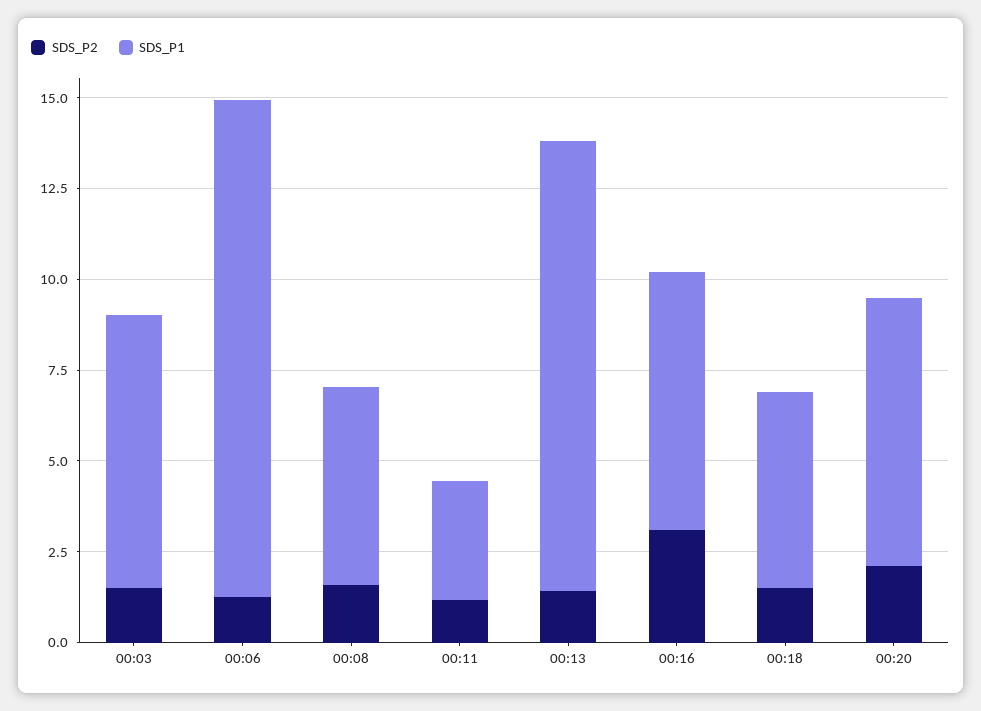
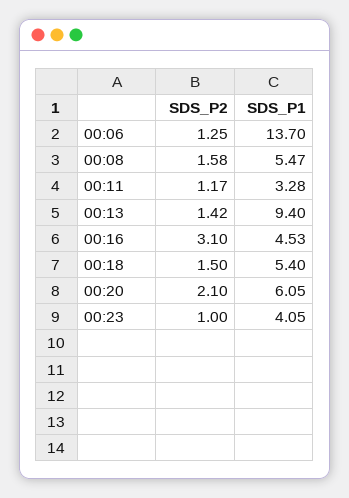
SDS_P2, 00:03: 1.5 -> none
SDS_P1, 00:03: 7.5 -> none
SDS_P1, 00:13: 12.5 -> 9.4
SDS_P1, 00:16: 7 -> 4.53
SDS_P1, 00:20: 7.5 -> 6.05
SDS_P2, 00:23: none -> 1
SDS_P1, 00:23: none -> 4.05

